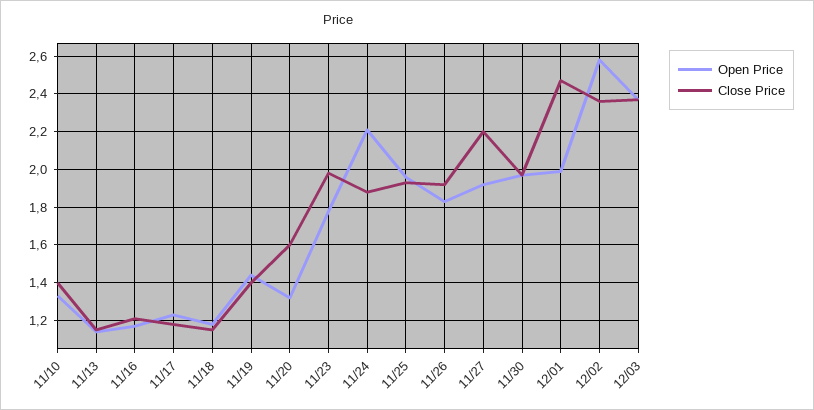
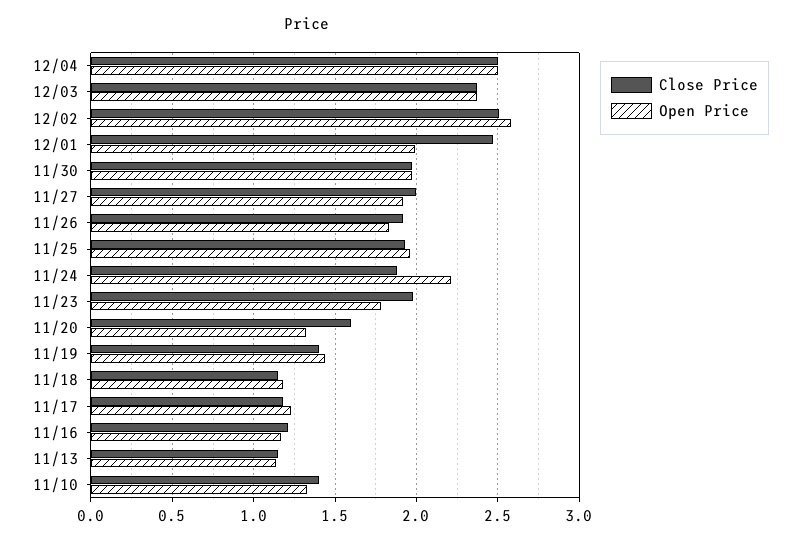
Close Price, 11/27: 2.2 -> 2
Close Price, 12/02: 2.35 -> 2.5
Close Price, 12/04: none -> 2.5
Open Price, 12/04: none -> 2.5

